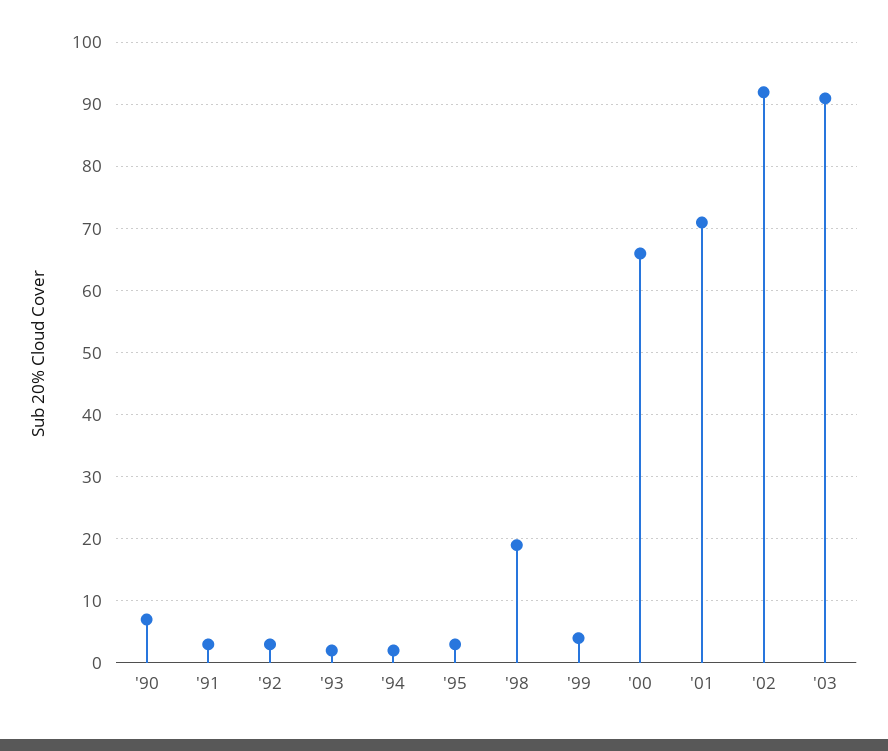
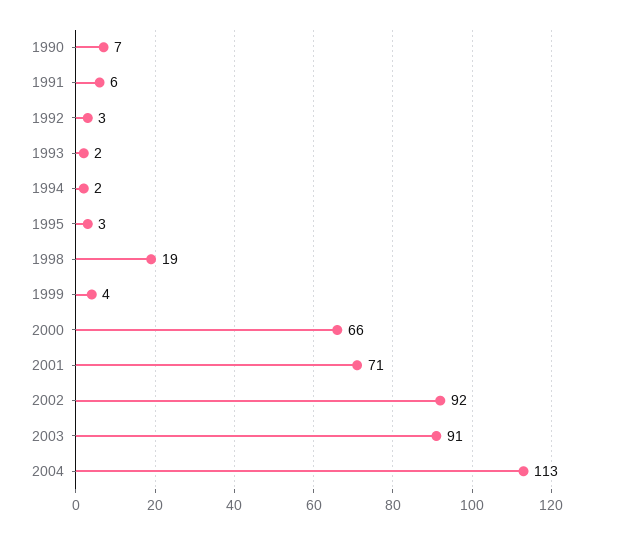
'91: 3 -> 6
2004: none -> 113

